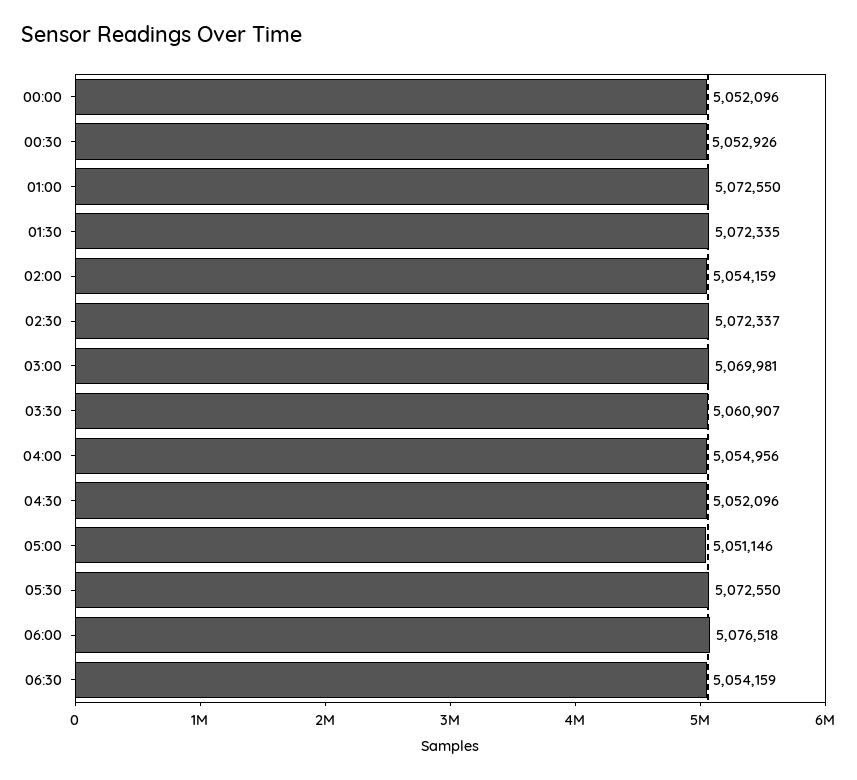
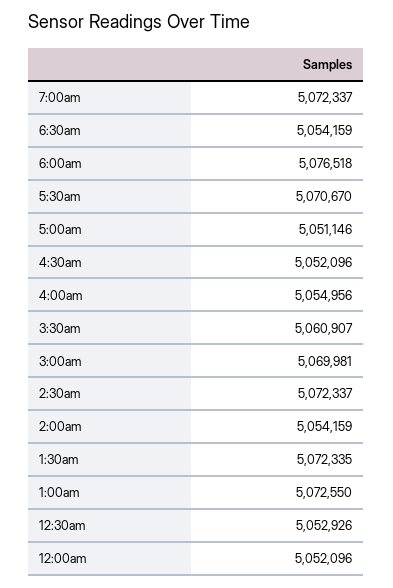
05:30: 5072550 -> 5070670
7:00am: none -> 5072337

